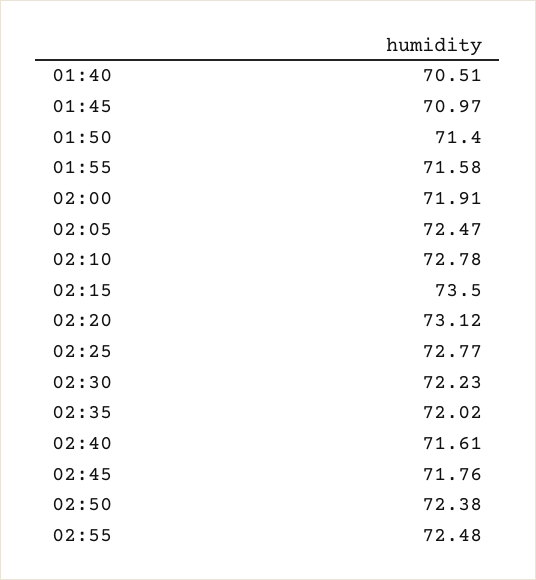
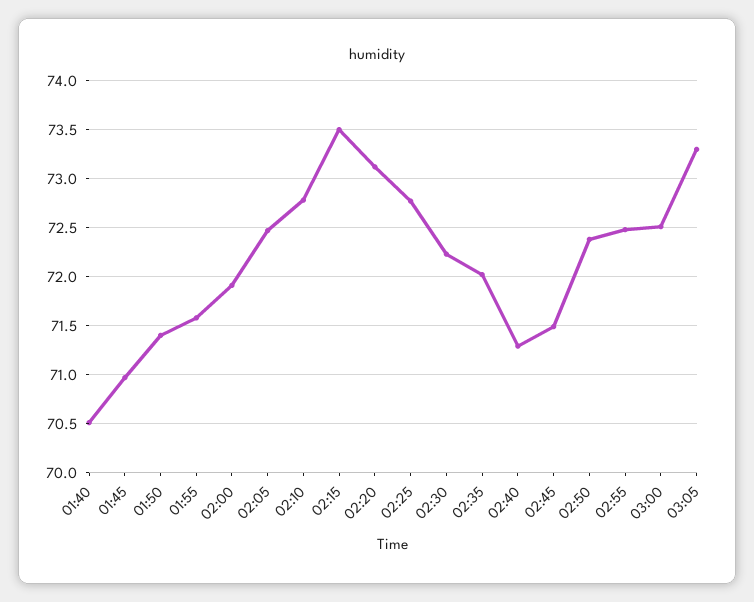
02:40: 71.61 -> 71.3
02:45: 71.76 -> 71.5
03:00: none -> 72.5
03:05: none -> 73.3

